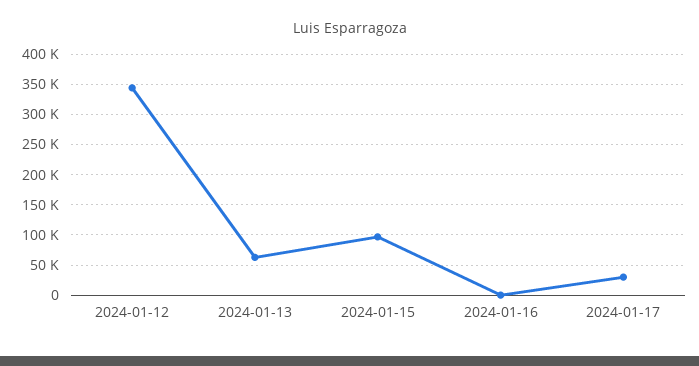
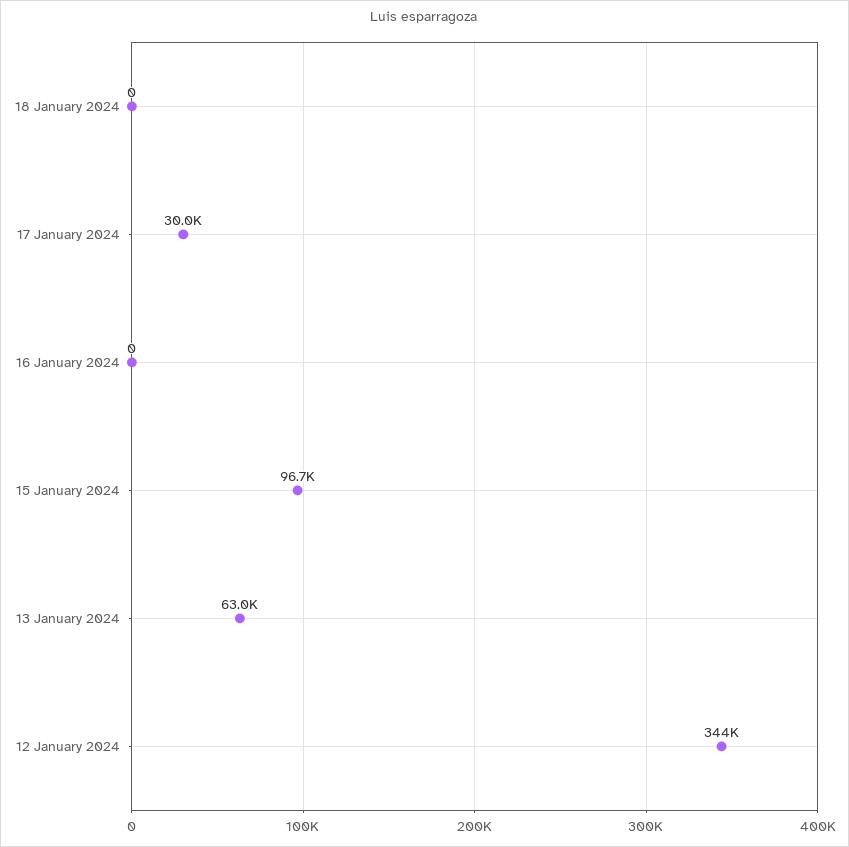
18 January 2024: none -> 0

